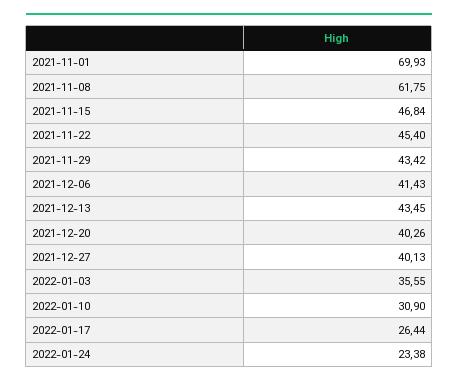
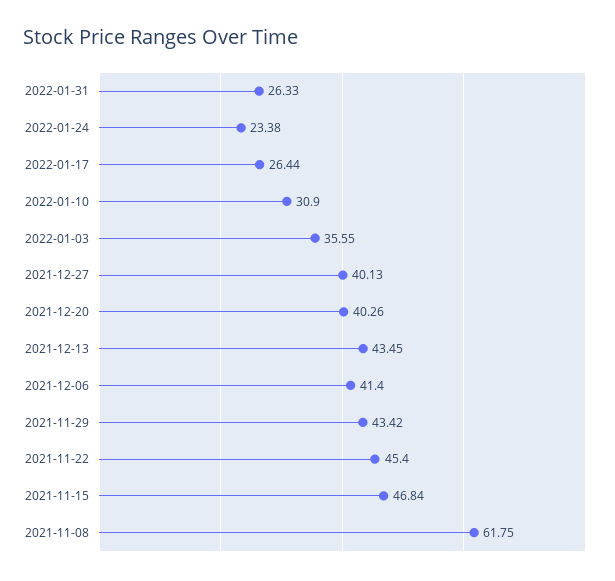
2021-11-01: 69.93 -> none
2021-12-06: 41.43 -> 41.4
2022-01-31: none -> 26.33

